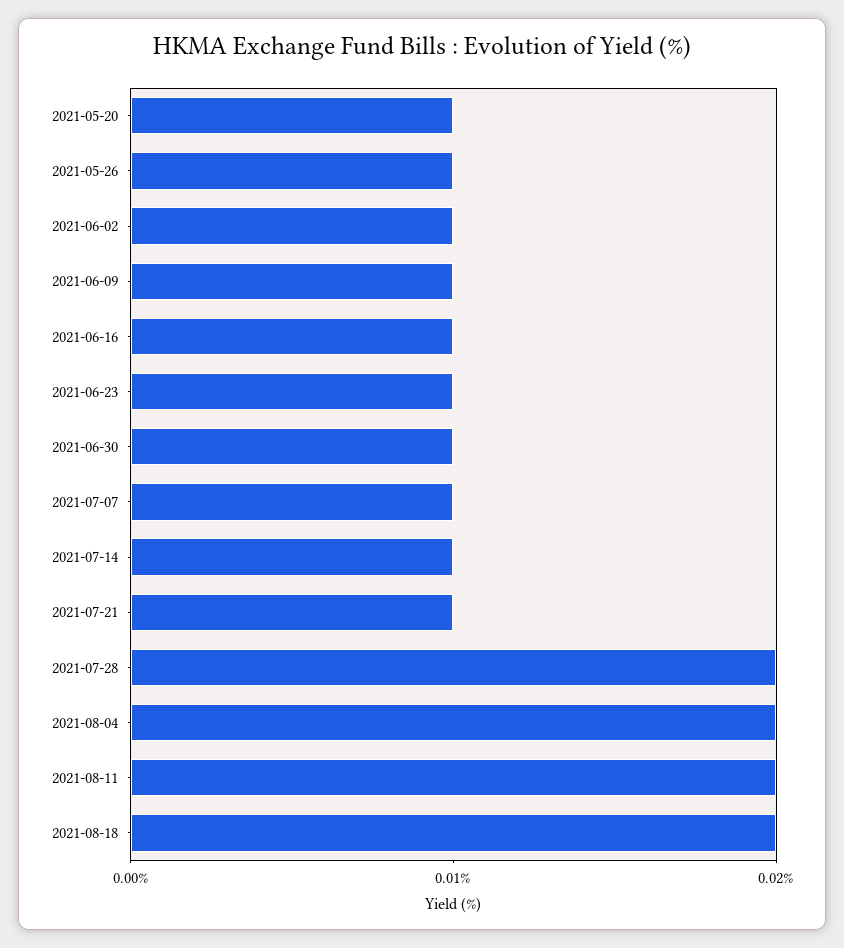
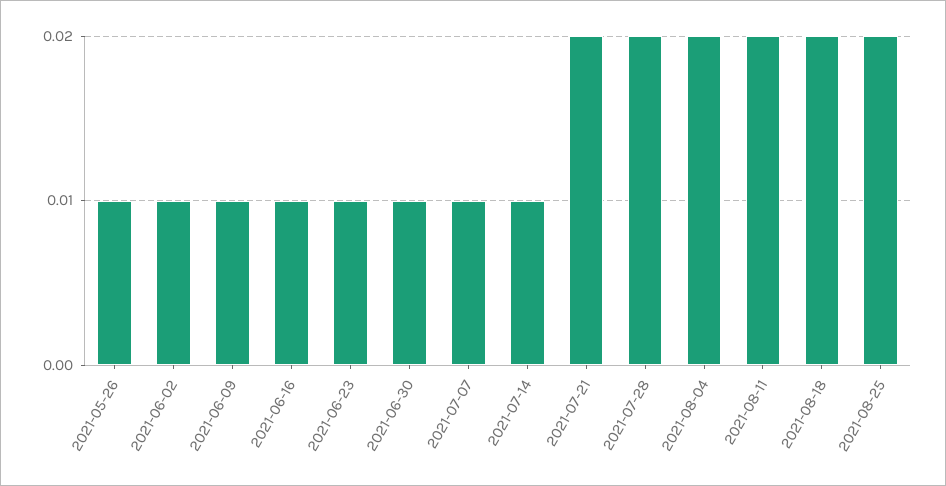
2021-05-20: 0.01 -> none
2021-07-21: 0.01 -> 0.02
2021-08-25: none -> 0.02

